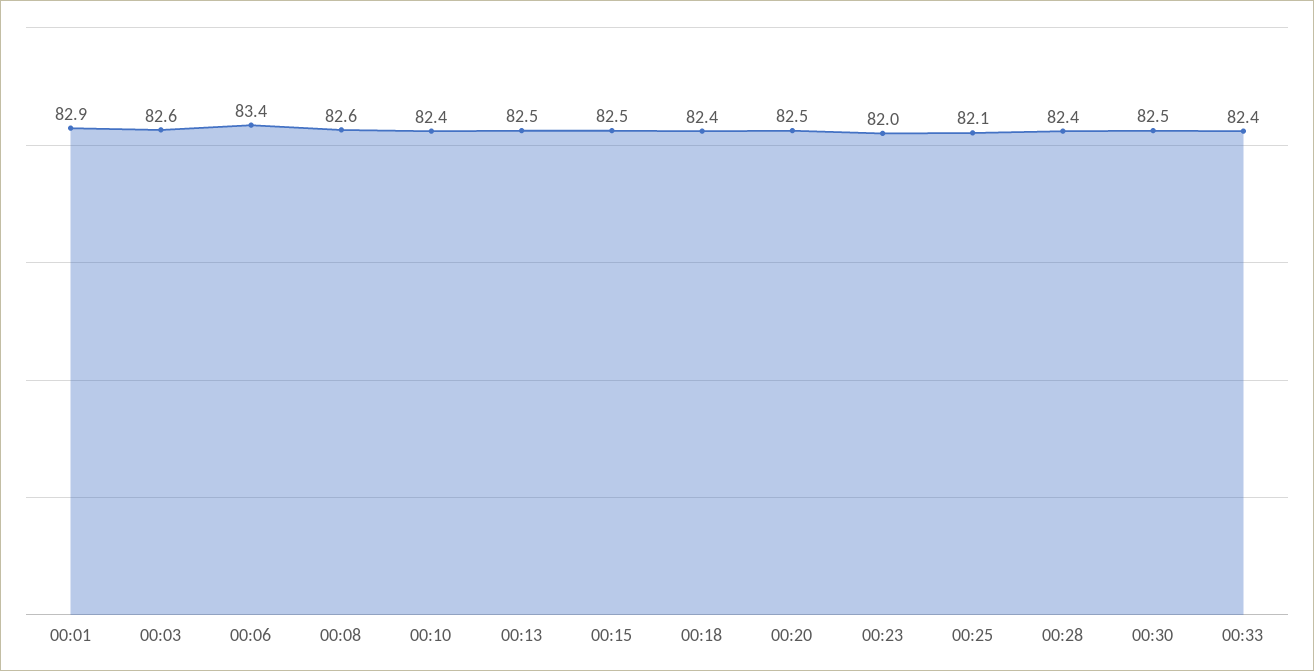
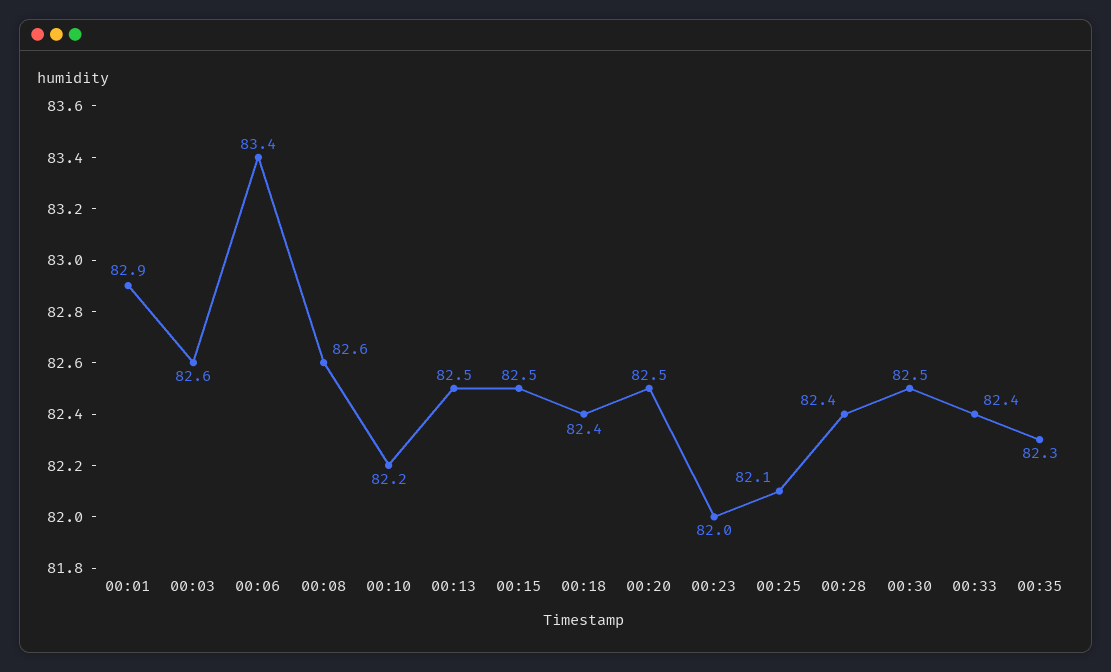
00:10: 82.4 -> 82.2
00:35: none -> 82.3

